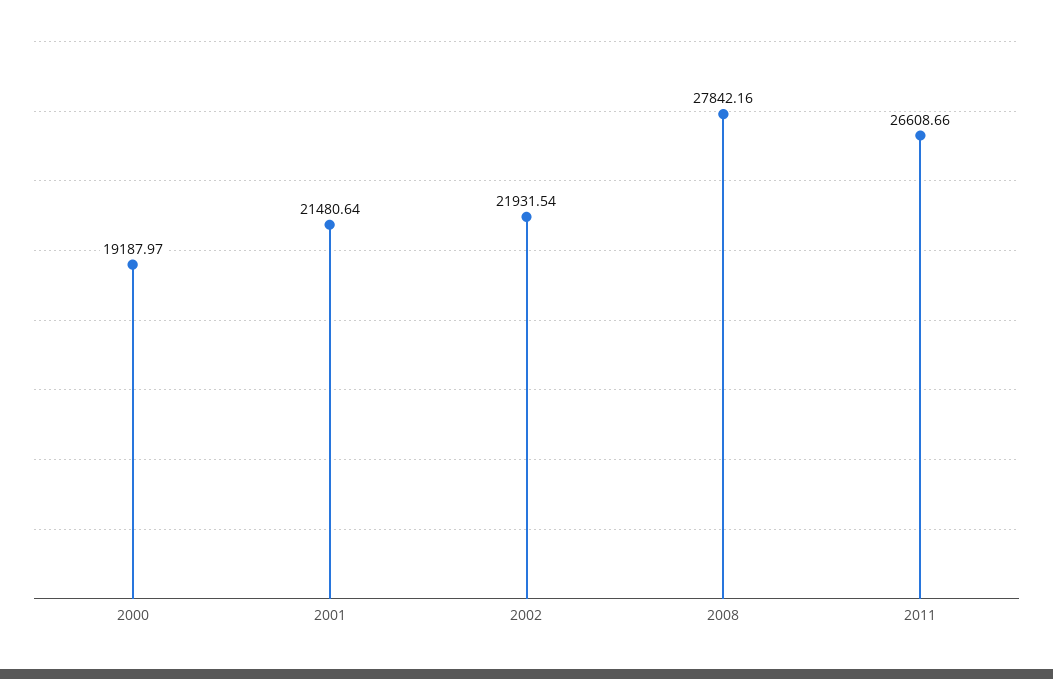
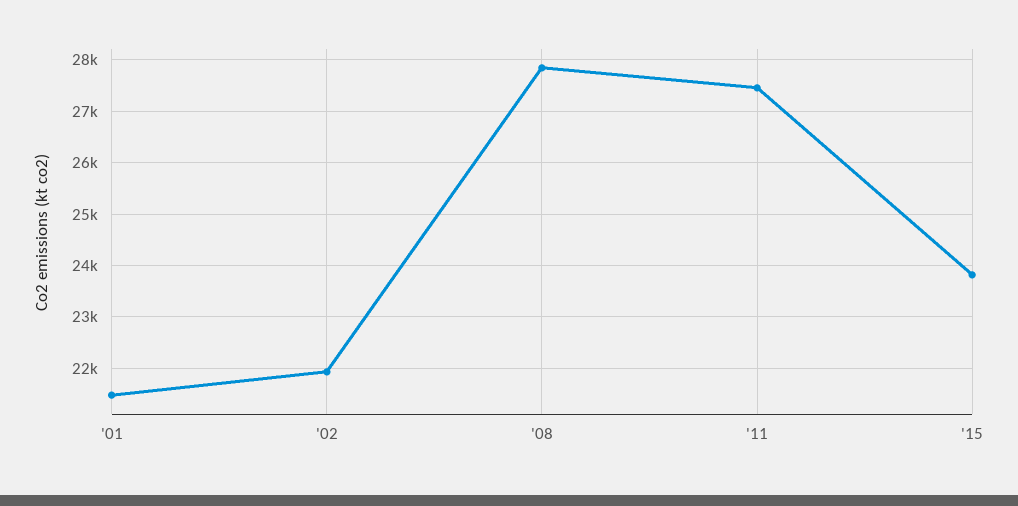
2000: 19187.97 -> none
2011: 26608.66 -> 27400
'15: none -> 23800

